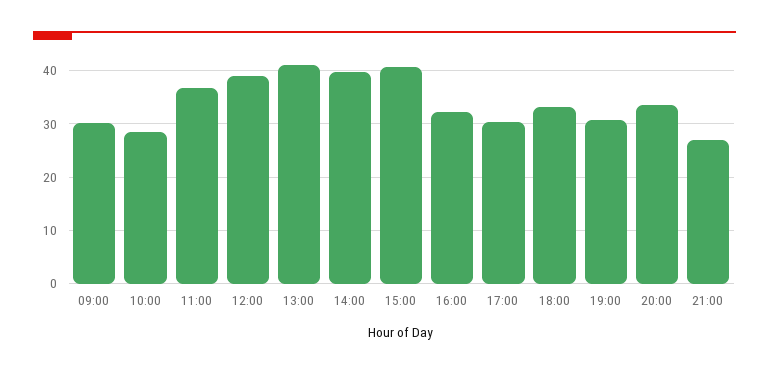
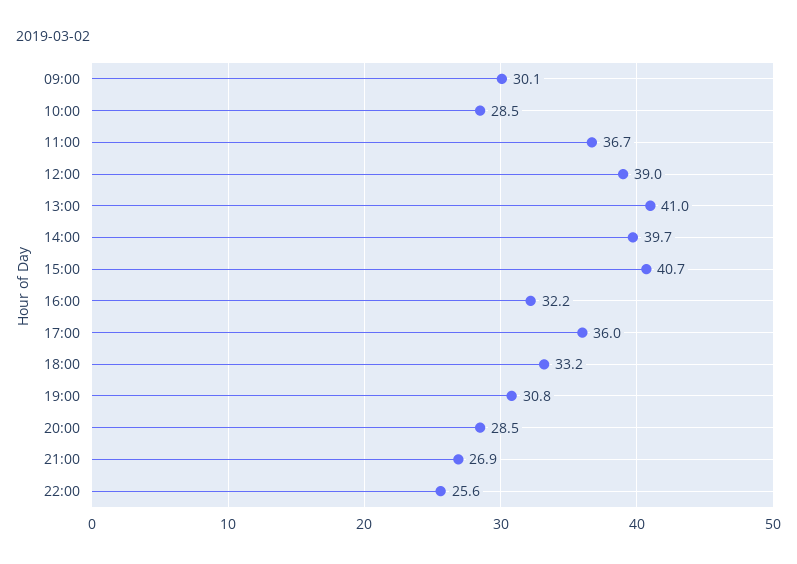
17:00: 30 -> 36
20:00: 34 -> 28.5
22:00: none -> 25.6

